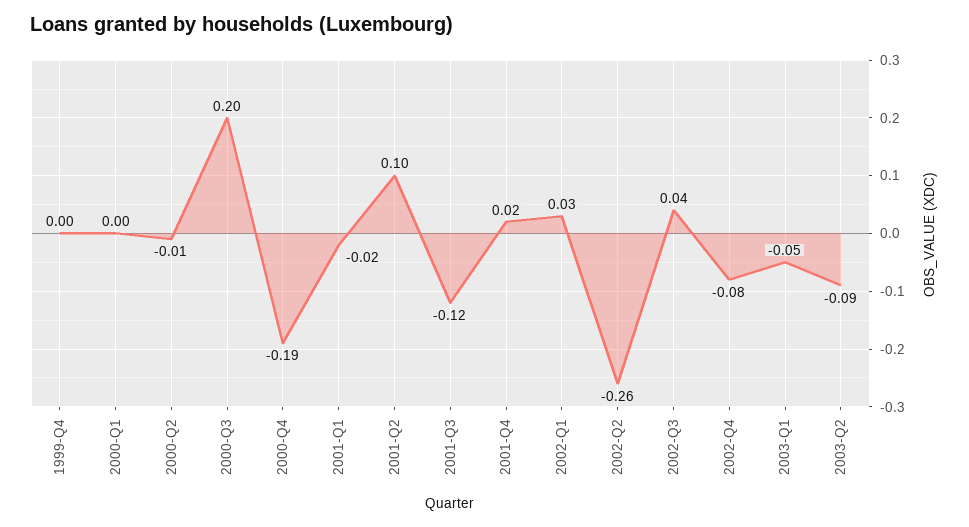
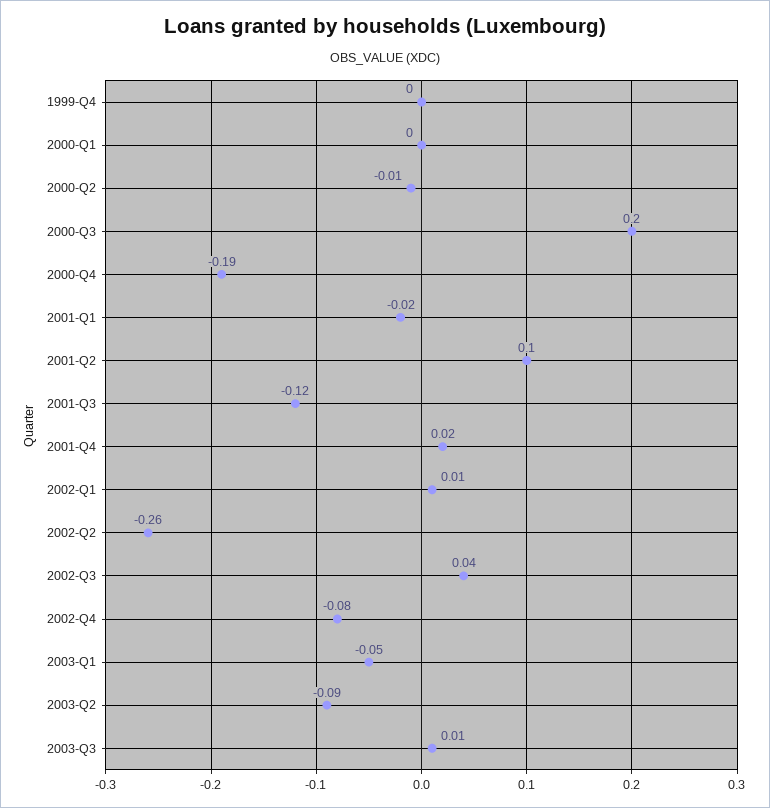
2002-Q1: 0.03 -> 0.01
2003-Q3: none -> 0.01

